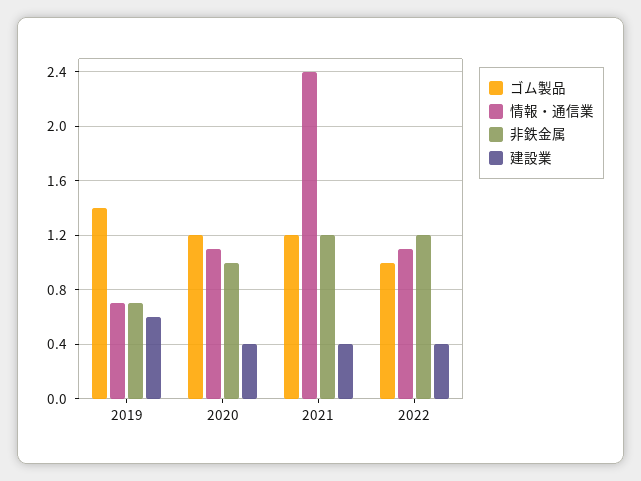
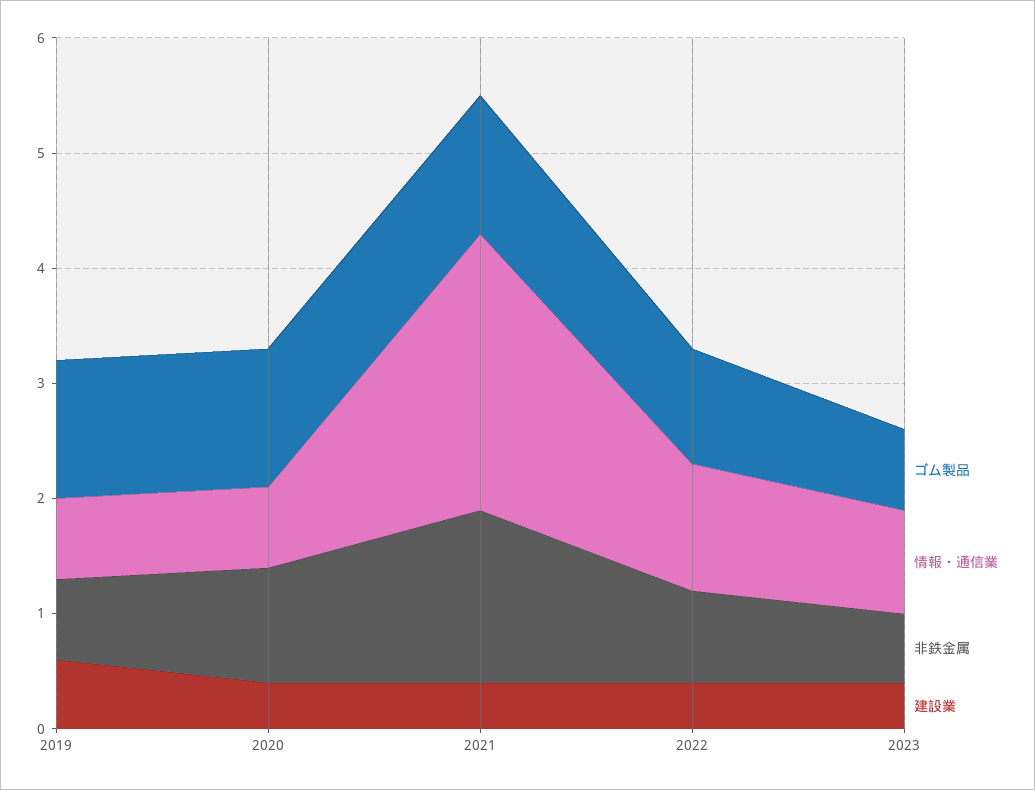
ゴム製品, 2019: 1.4 -> 1.2
情報・通信業, 2020: 1.1 -> 0.7
非鉄金属, 2021: 1.2 -> 1.5
非鉄金属, 2022: 1.2 -> 0.8
ゴム製品, 2023: none -> 0.7
情報・通信業, 2023: none -> 0.9
非鉄金属, 2023: none -> 0.6
建設業, 2023: none -> 0.4

